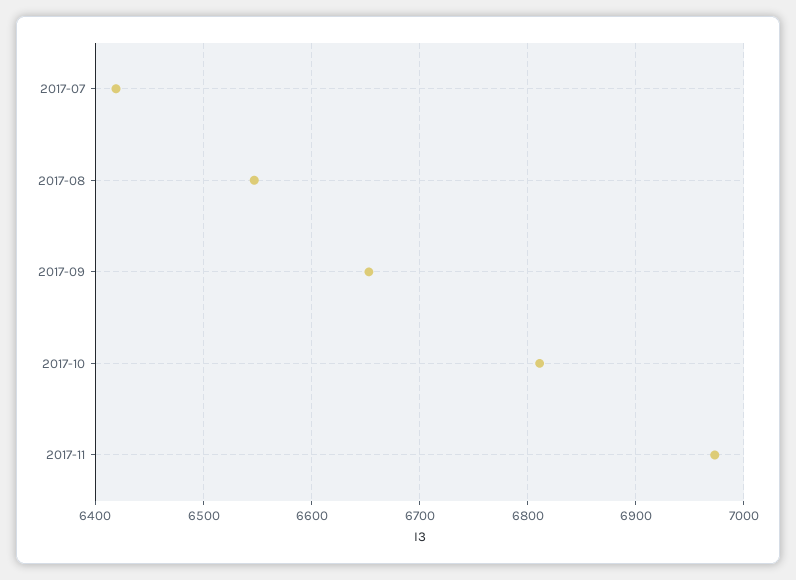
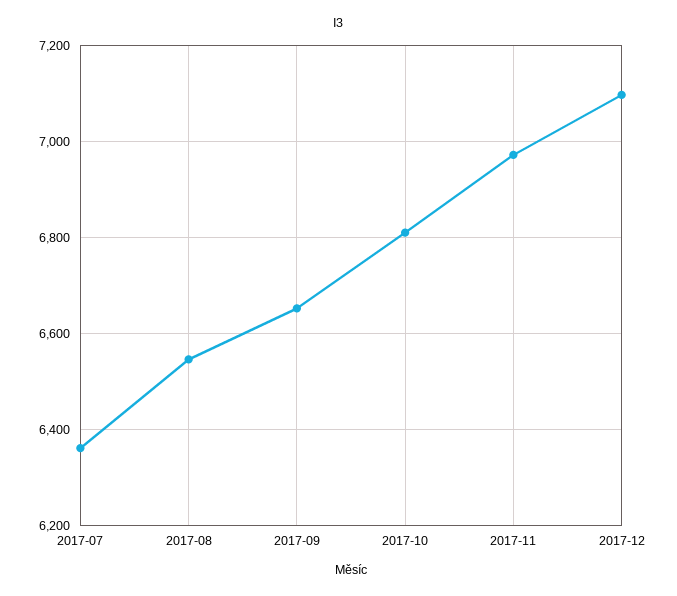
2017-07: 6420 -> 6360
2017-12: none -> 7100

